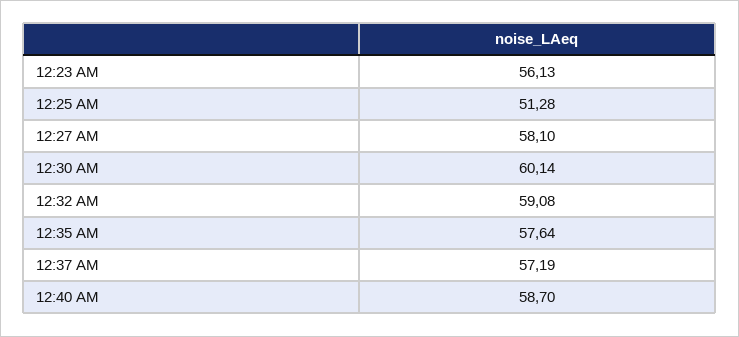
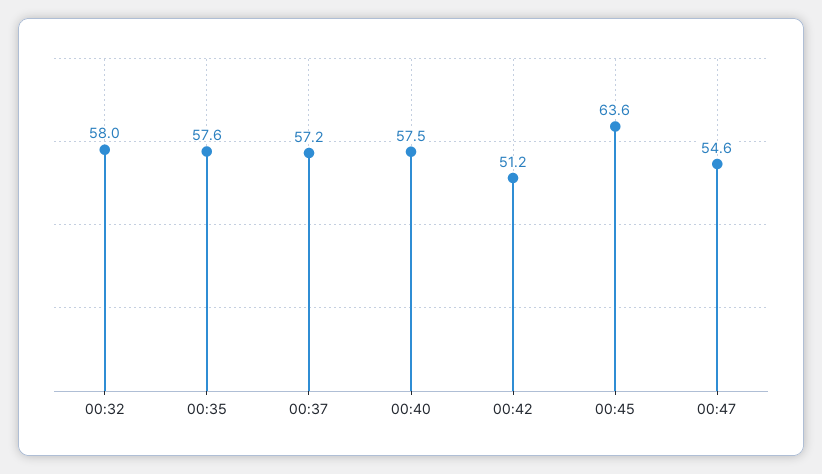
12:23 AM: 56.13 -> none
12:25 AM: 51.28 -> none
12:27 AM: 58.1 -> none
12:30 AM: 60.14 -> none
12:32 AM: 59.08 -> 58
12:40 AM: 58.7 -> 57.5
00:42: none -> 51.2
00:45: none -> 63.6
00:47: none -> 54.6

